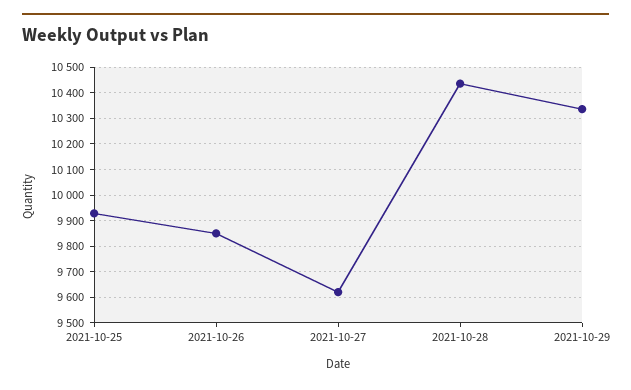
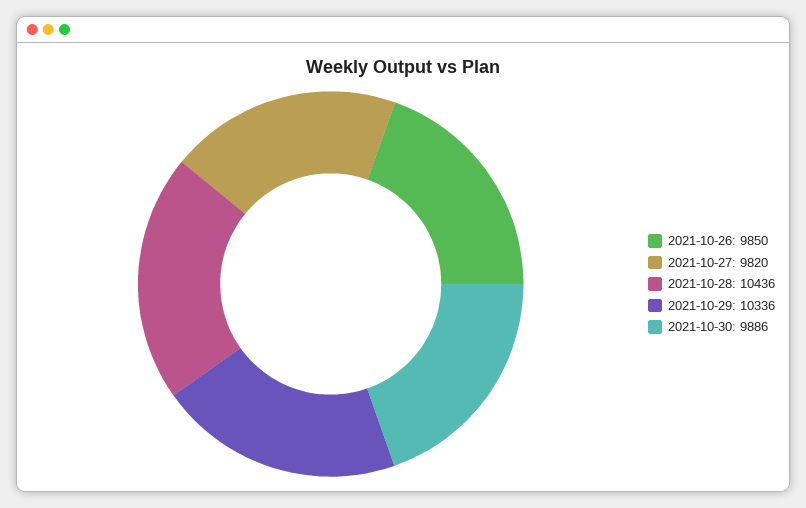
2021-10-25: 9925 -> none
2021-10-27: 9625 -> 9820
2021-10-30: none -> 9886

